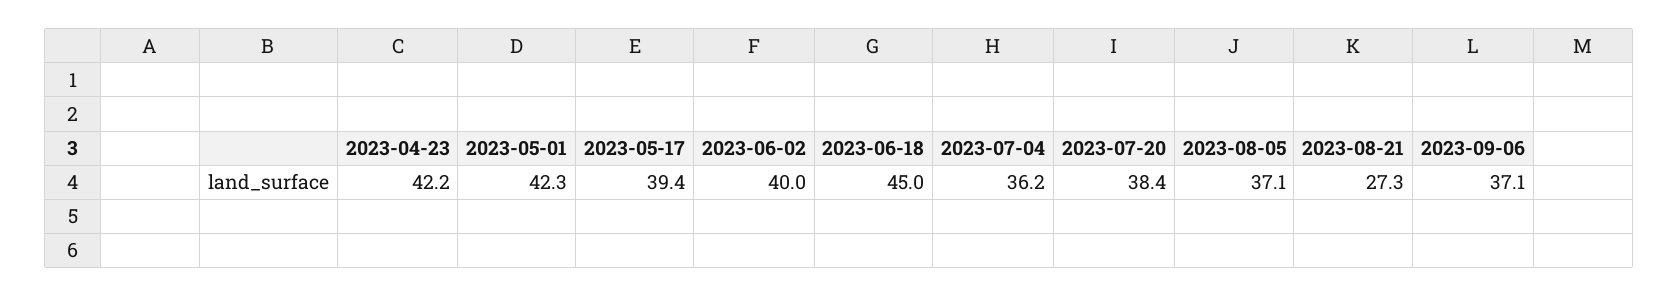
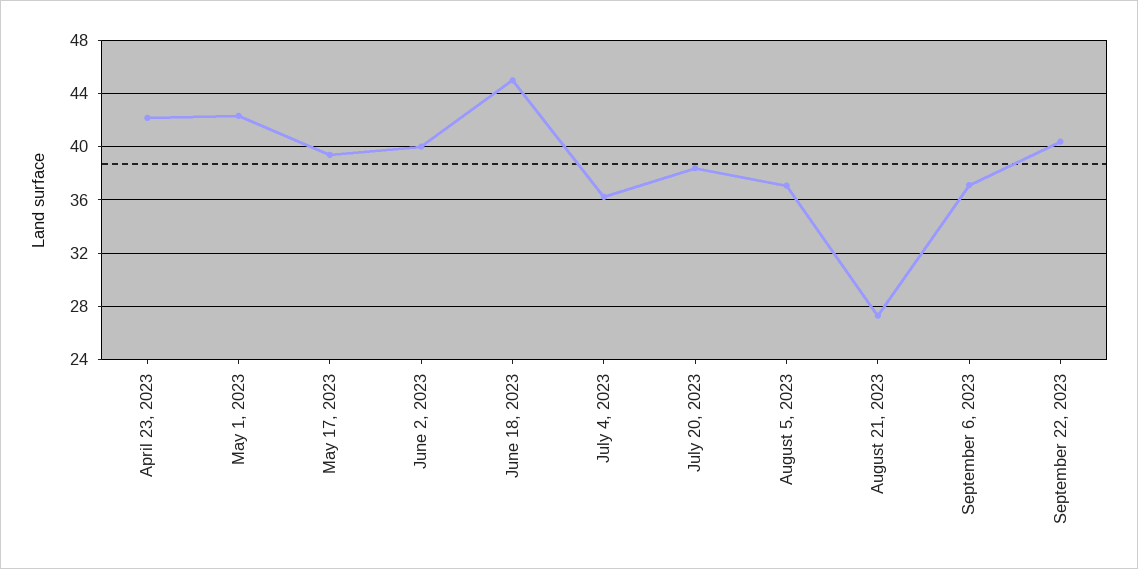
September 22, 2023: none -> 40.5

